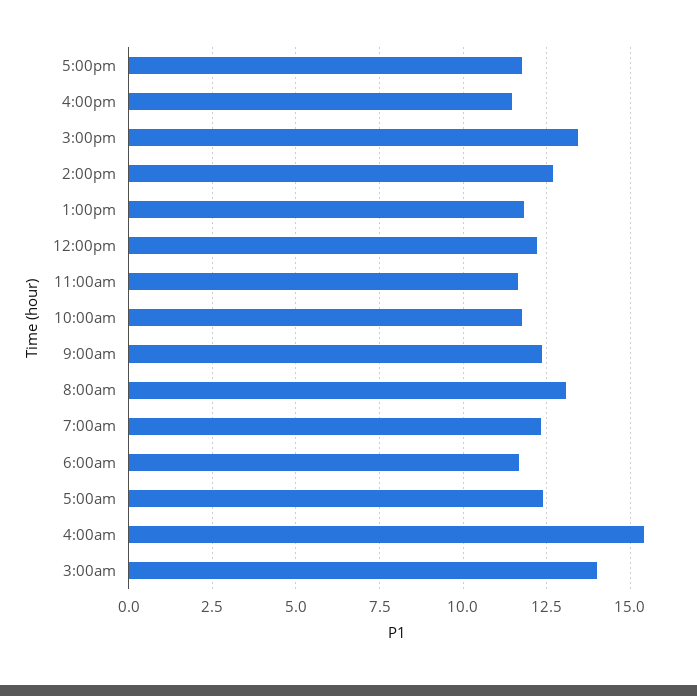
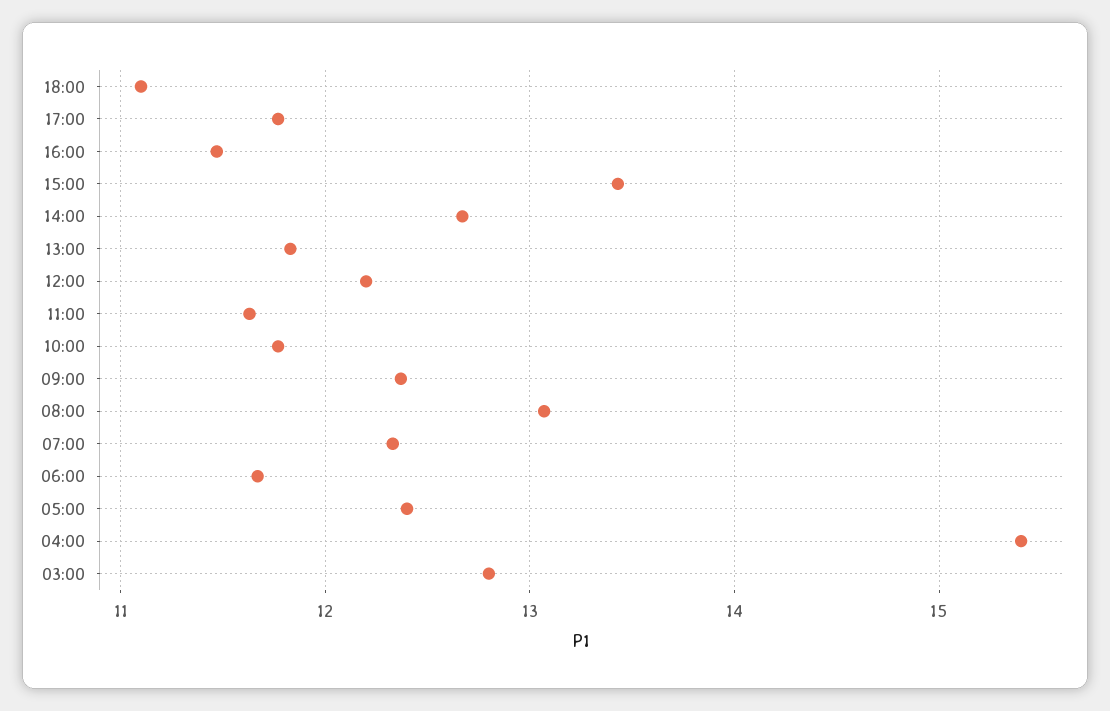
3:00am: 14 -> 12.8
18:00: none -> 11.1

